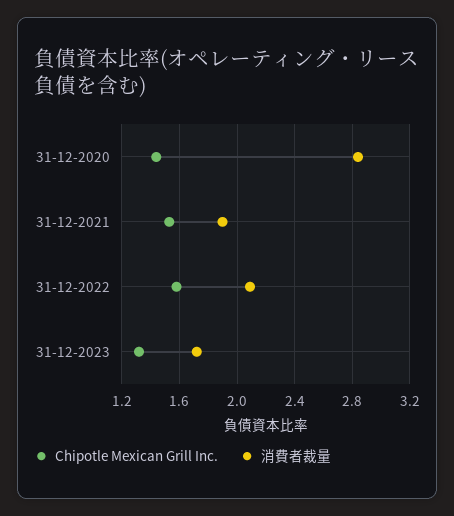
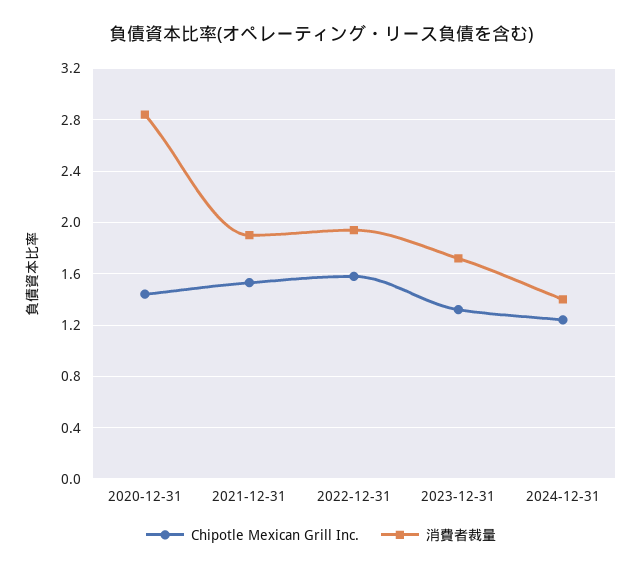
消費者裁量, 31-12-2022: 2.1 -> 1.95
Chipotle Mexican Grill Inc., 2024-12-31: none -> 1.25
消費者裁量, 2024-12-31: none -> 1.4

